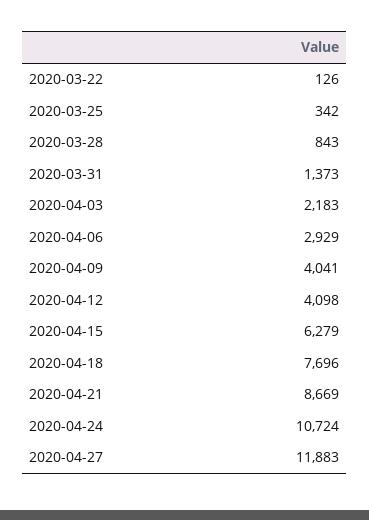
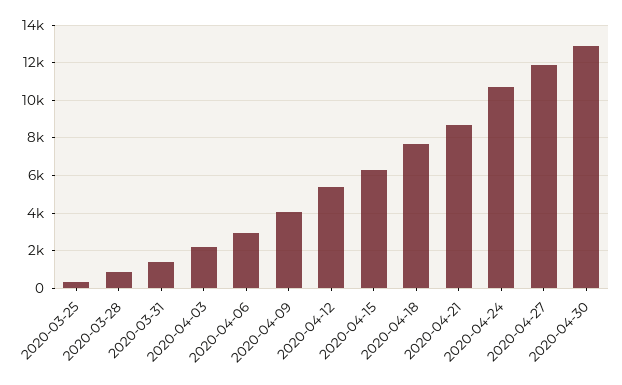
2020-03-22: 126 -> none
2020-04-12: 4098 -> 5500
2020-04-30: none -> 13000

